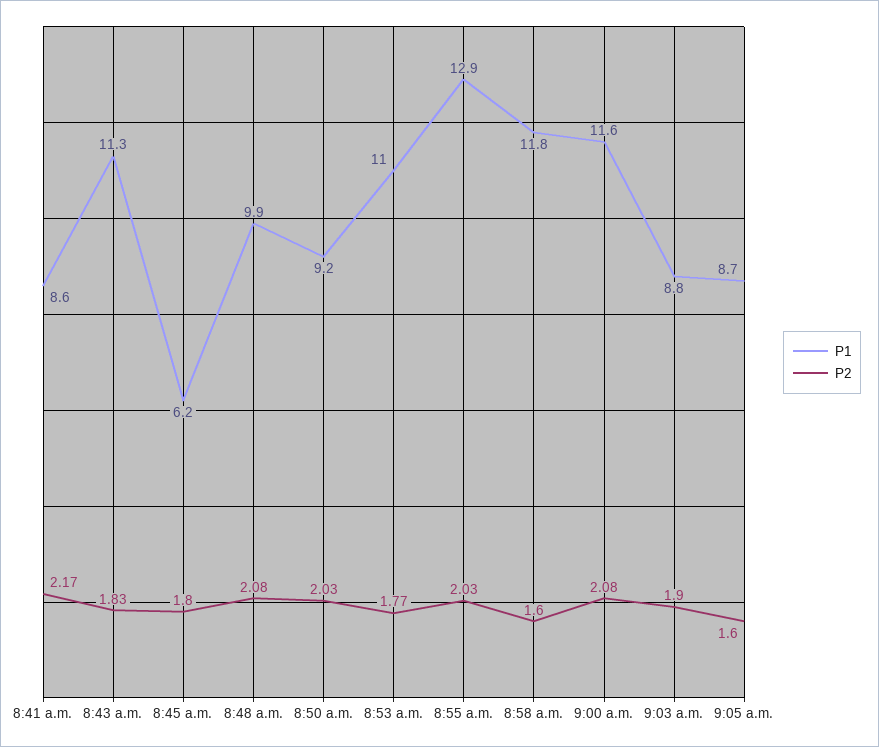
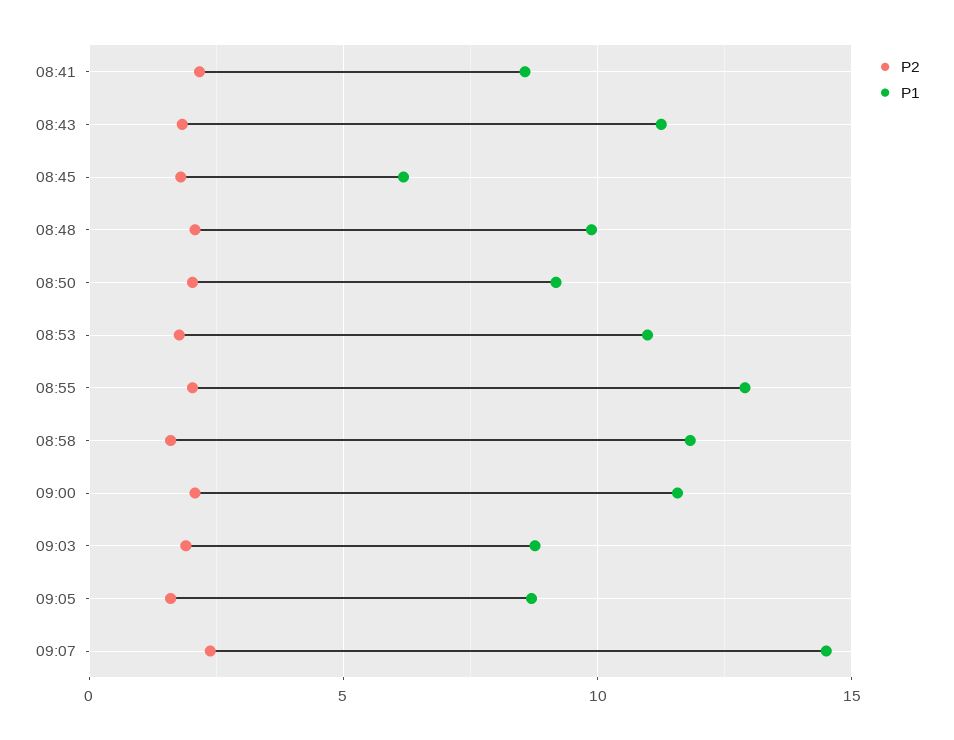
P2, 09:07: none -> 2.5
P1, 09:07: none -> 14.5

